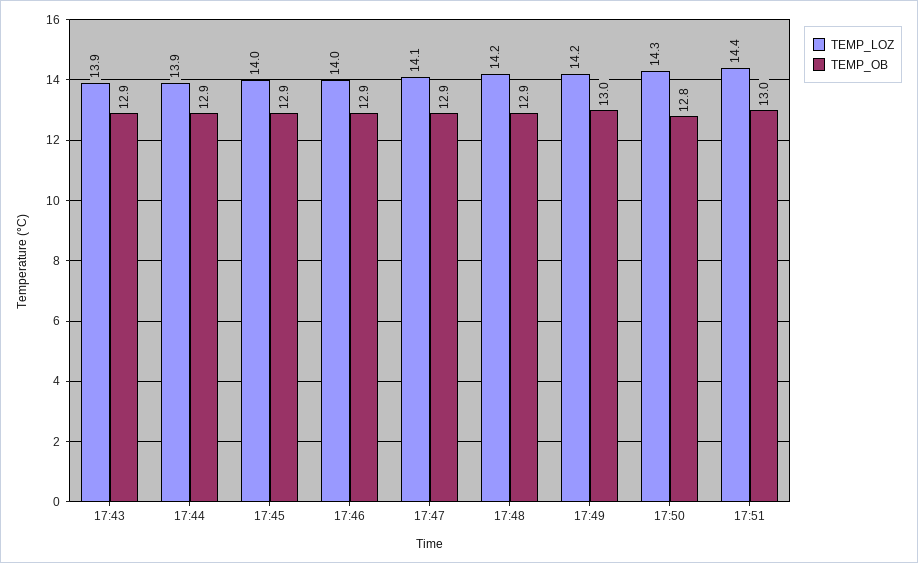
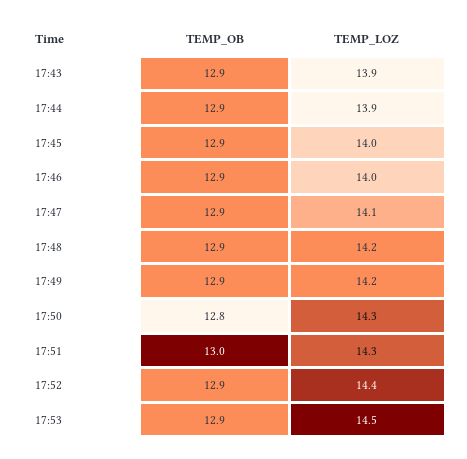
TEMP_OB, 17:49: 13 -> 12.9
TEMP_LOZ, 17:51: 14.4 -> 14.3
TEMP_OB, 17:52: none -> 12.9
TEMP_LOZ, 17:52: none -> 14.4
TEMP_OB, 17:53: none -> 12.9
TEMP_LOZ, 17:53: none -> 14.5

